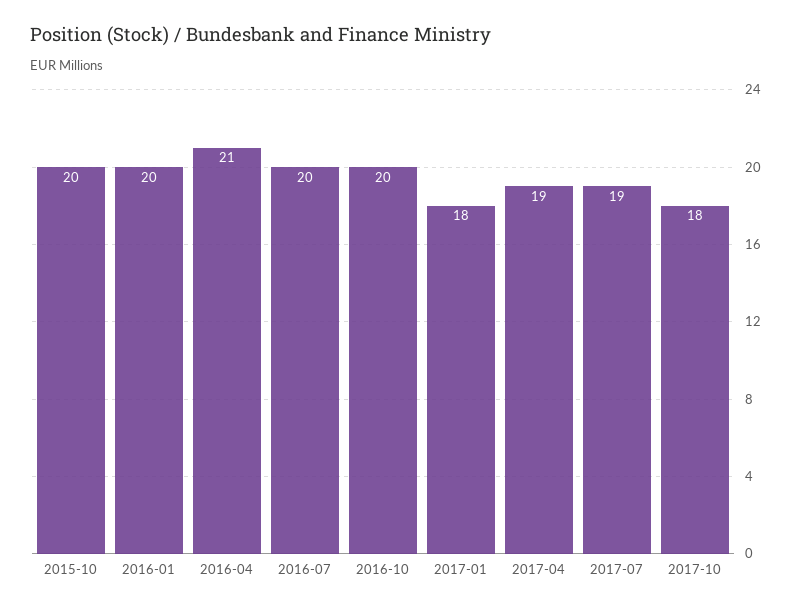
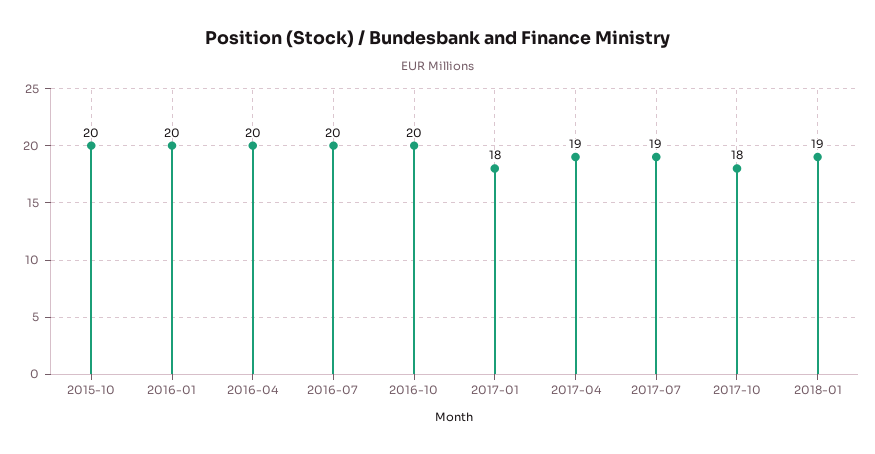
2016-04: 21 -> 20
2018-01: none -> 19

